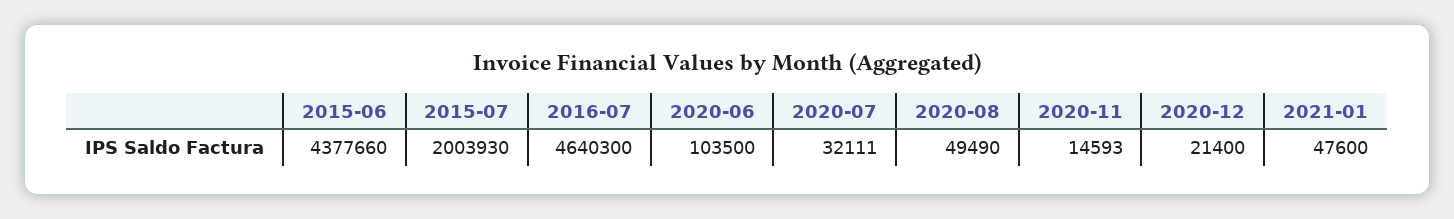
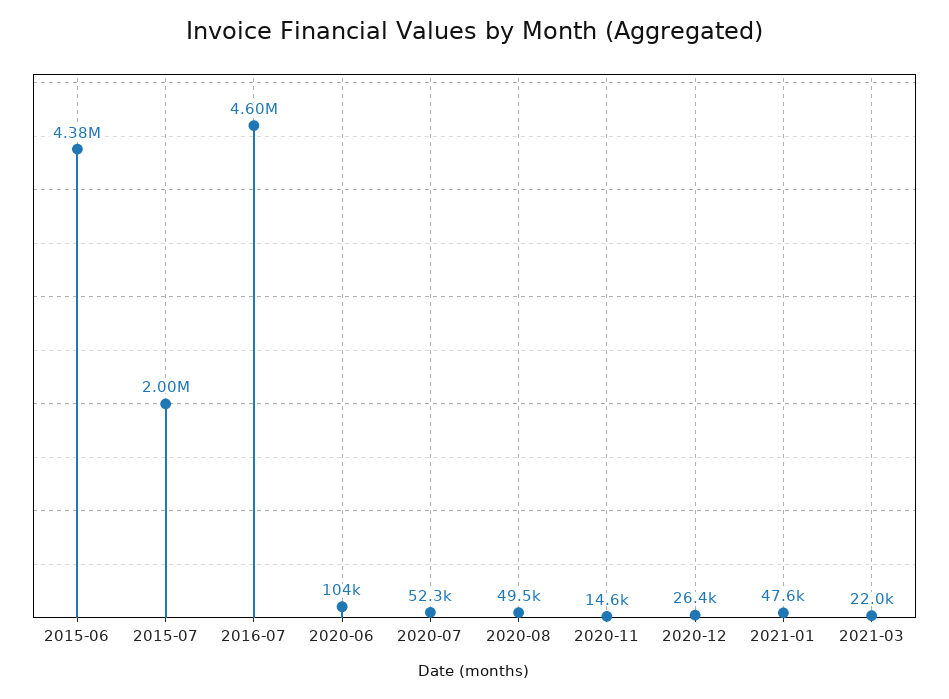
2016-07: 4640300 -> 4600000
2020-07: 32111 -> 52300
2020-12: 21400 -> 26400
2021-03: none -> 22000

